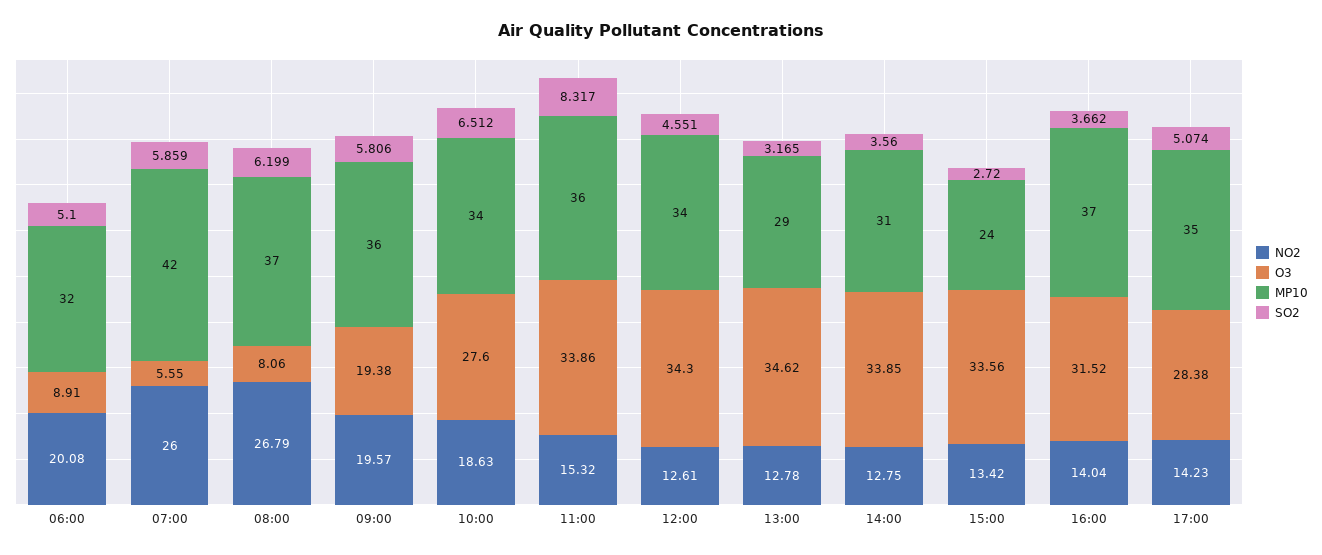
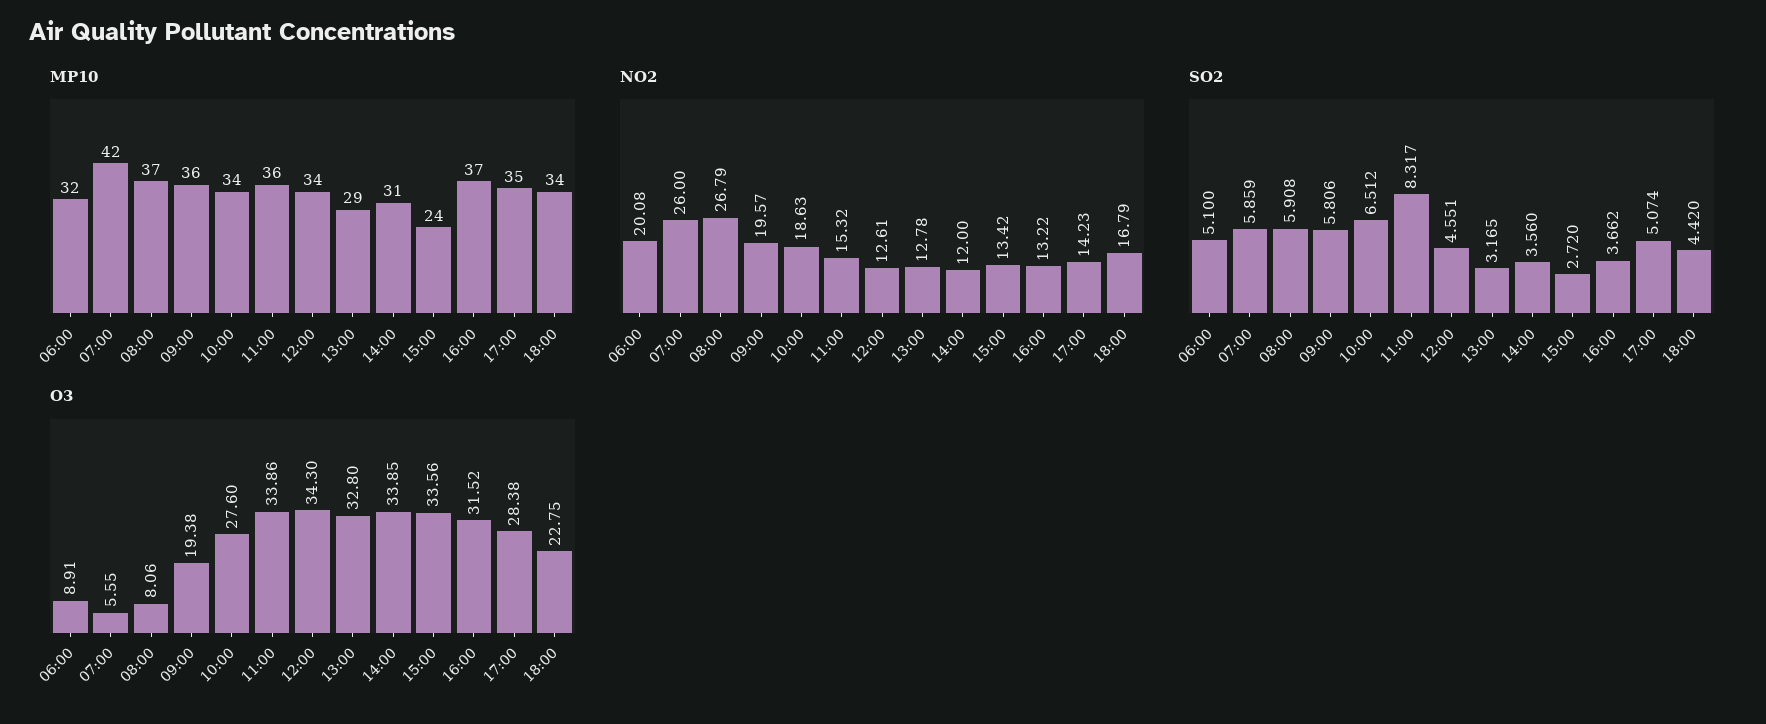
SO2, 08:00: 6.199 -> 5.908
O3, 13:00: 34.62 -> 32.8
NO2, 14:00: 12.75 -> 12
NO2, 16:00: 14.04 -> 13.22
MP10, 18:00: none -> 34
NO2, 18:00: none -> 16.79
SO2, 18:00: none -> 4.42
O3, 18:00: none -> 22.75

